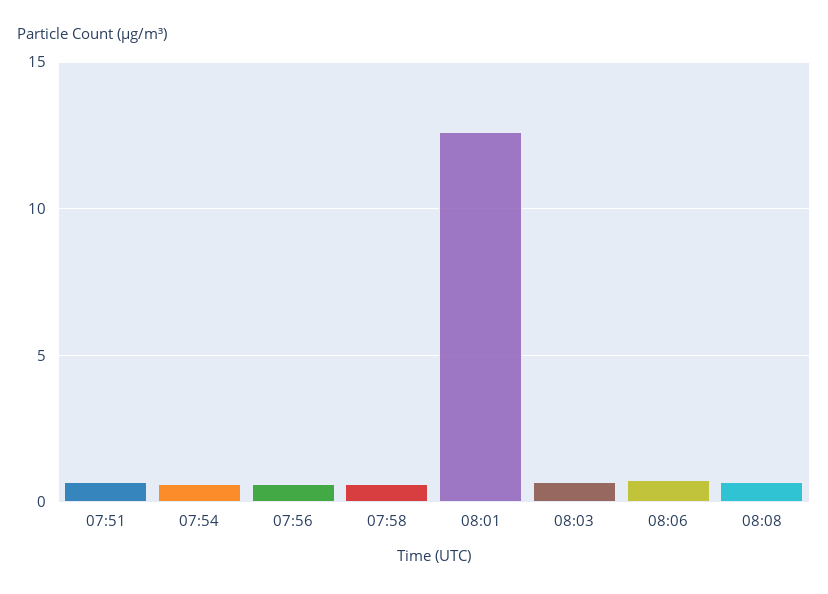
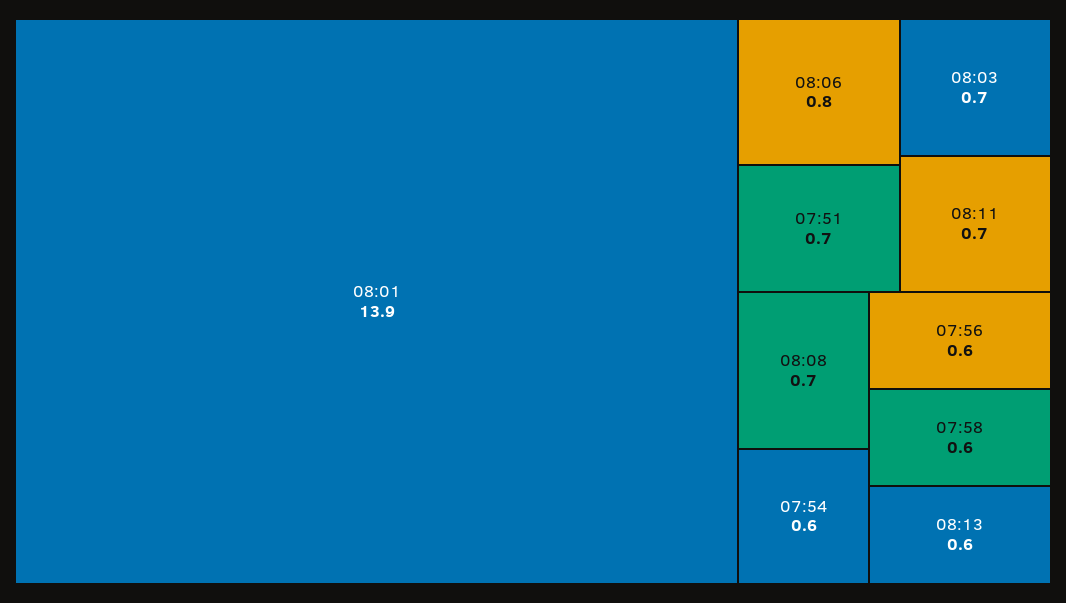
08:01: 12.5 -> 13.9
08:11: none -> 0.7
08:13: none -> 0.6

